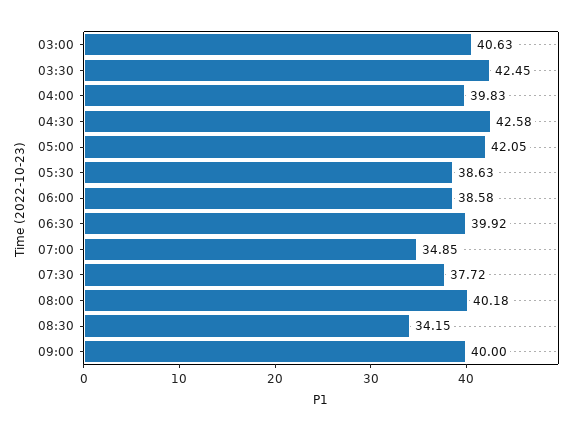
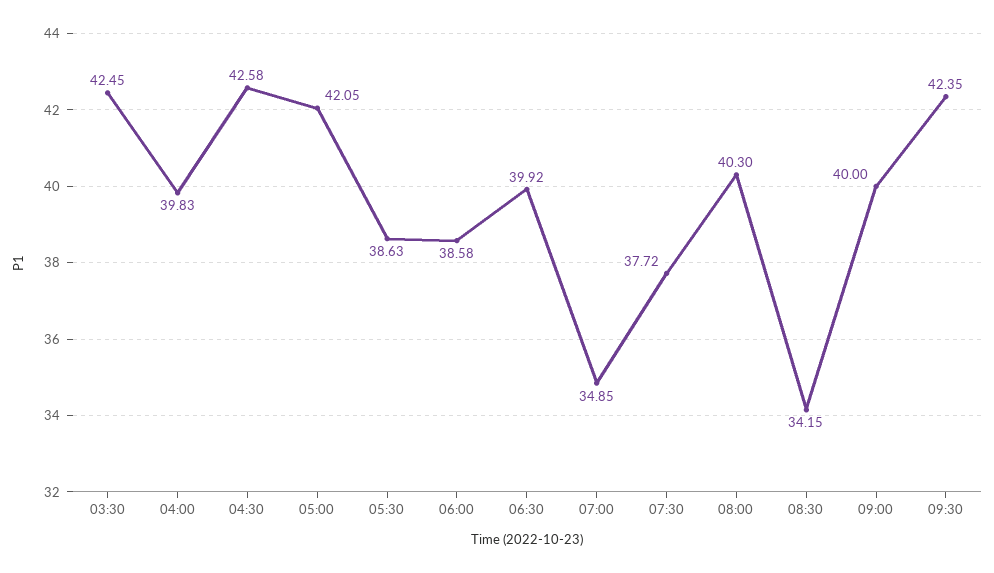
03:00: 40.63 -> none
08:00: 40.18 -> 40.3
09:30: none -> 42.35

